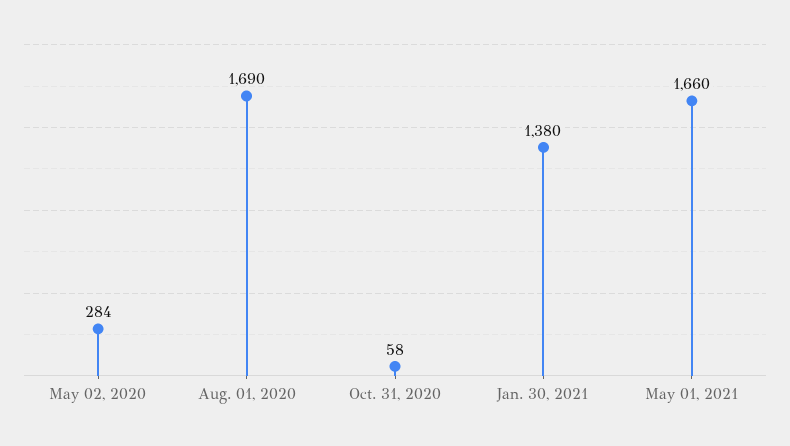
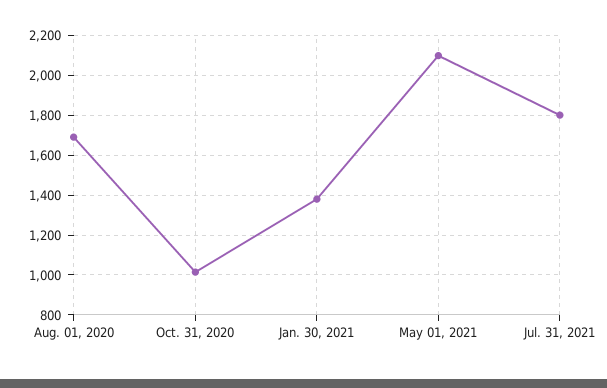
May 02, 2020: 284 -> none
Oct. 31, 2020: 58 -> 1000
May 01, 2021: 1660 -> 2100
Jul. 31, 2021: none -> 1800

